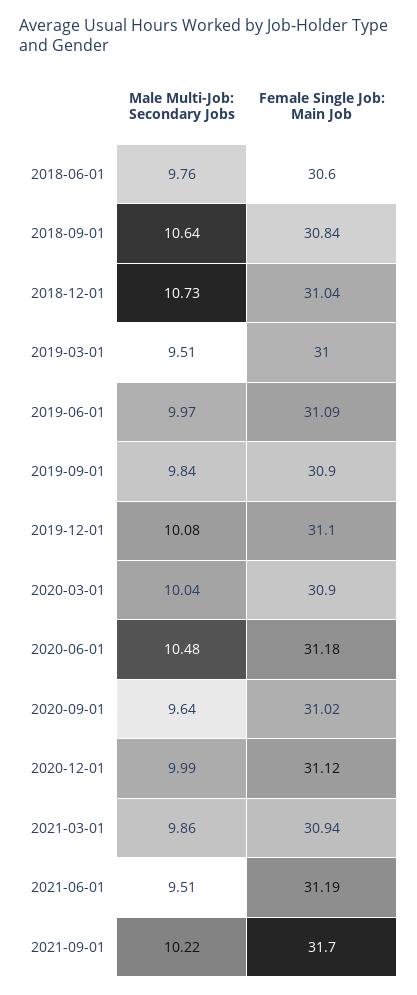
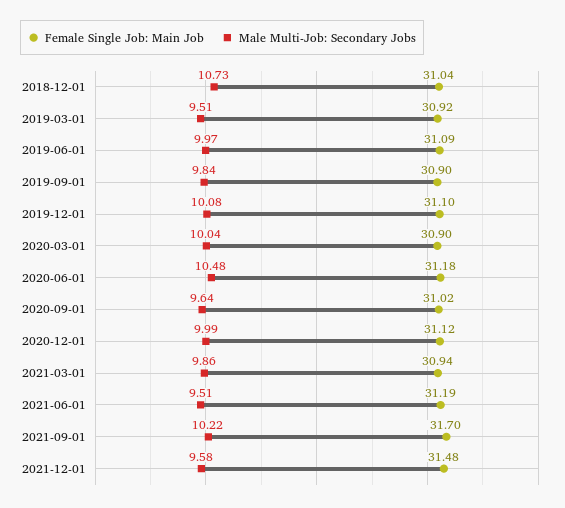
Male Multi-Job: Secondary Jobs, 2018-06-01: 9.76 -> none
Female Single Job: Main Job, 2018-06-01: 30.6 -> none
Male Multi-Job: Secondary Jobs, 2018-09-01: 10.64 -> none
Female Single Job: Main Job, 2018-09-01: 30.84 -> none
Female Single Job: Main Job, 2019-03-01: 31 -> 30.92
Female Single Job: Main Job, 2021-12-01: none -> 31.48
Male Multi-Job: Secondary Jobs, 2021-12-01: none -> 9.58

